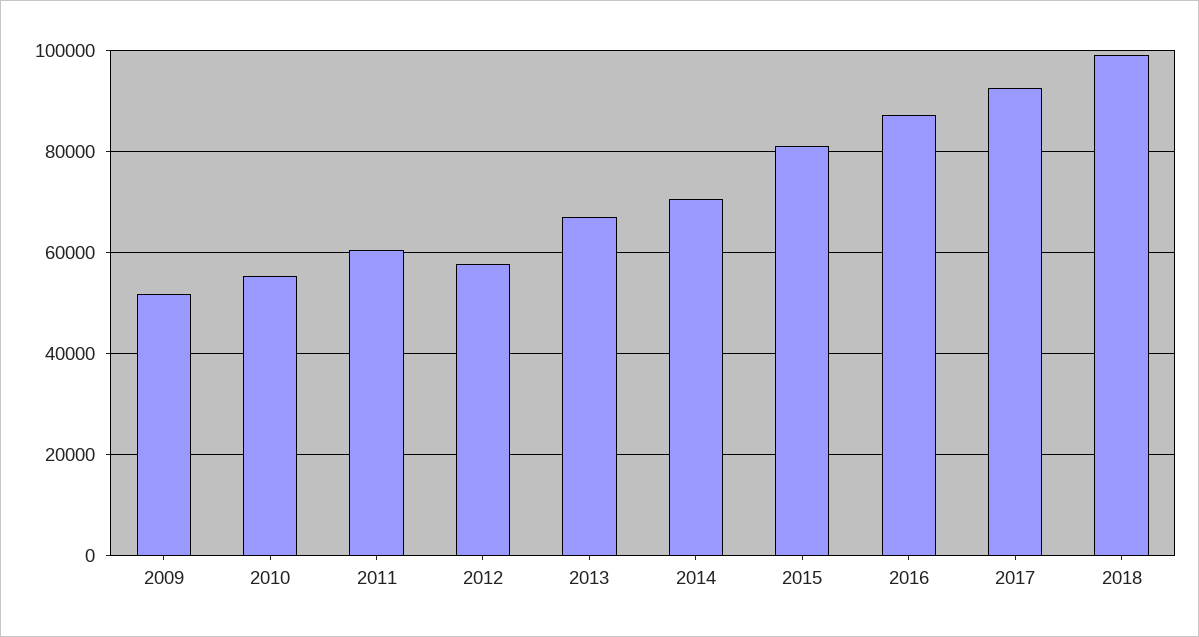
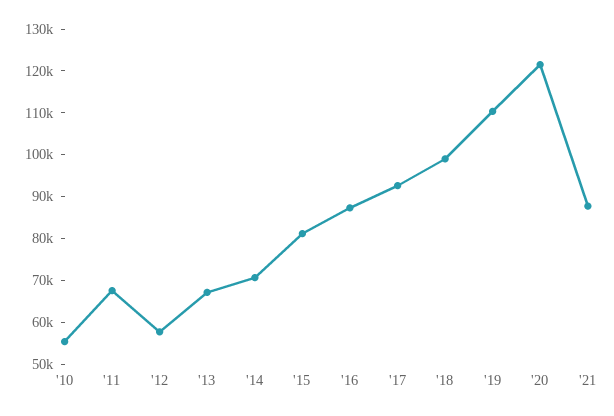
2009: 52000 -> none
2011: 60000 -> 68000
'19: none -> 110000
'20: none -> 122000
'21: none -> 88000

